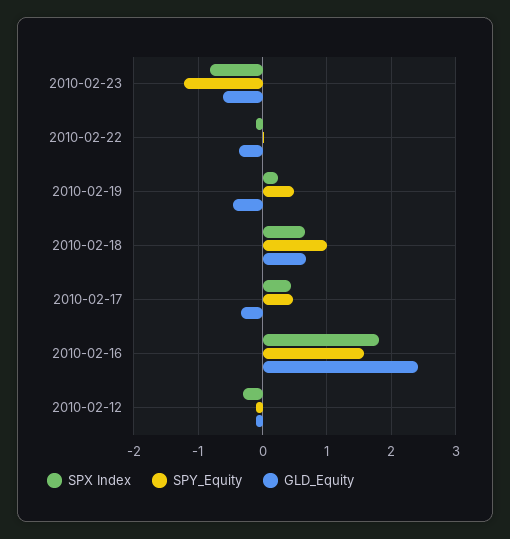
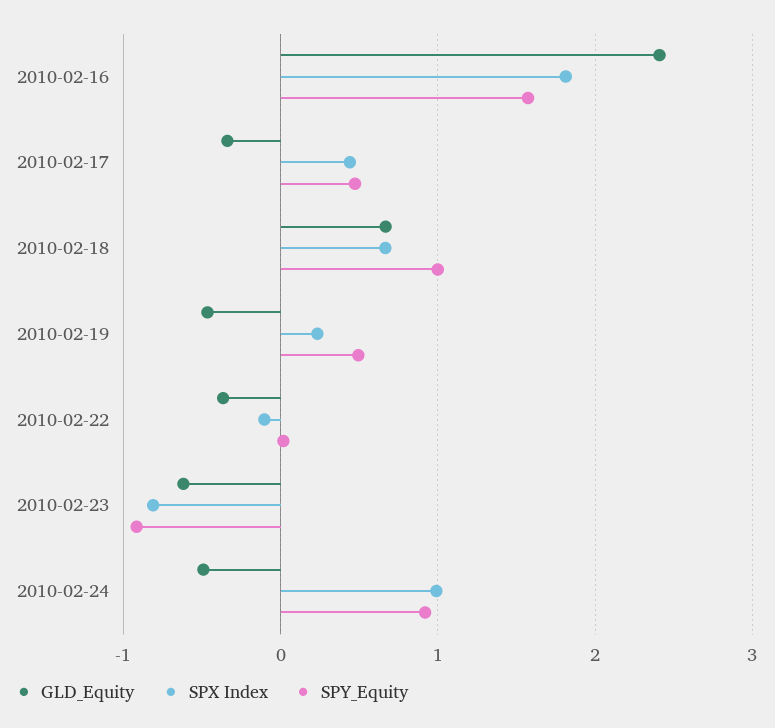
SPY_Equity, 2010-02-23: -1.2 -> -0.9
SPX Index, 2010-02-12: -0.3 -> none
SPY_Equity, 2010-02-12: -0.1 -> none
GLD_Equity, 2010-02-12: -0.1 -> none
GLD_Equity, 2010-02-24: none -> -0.5
SPX Index, 2010-02-24: none -> 1
SPY_Equity, 2010-02-24: none -> 0.9

